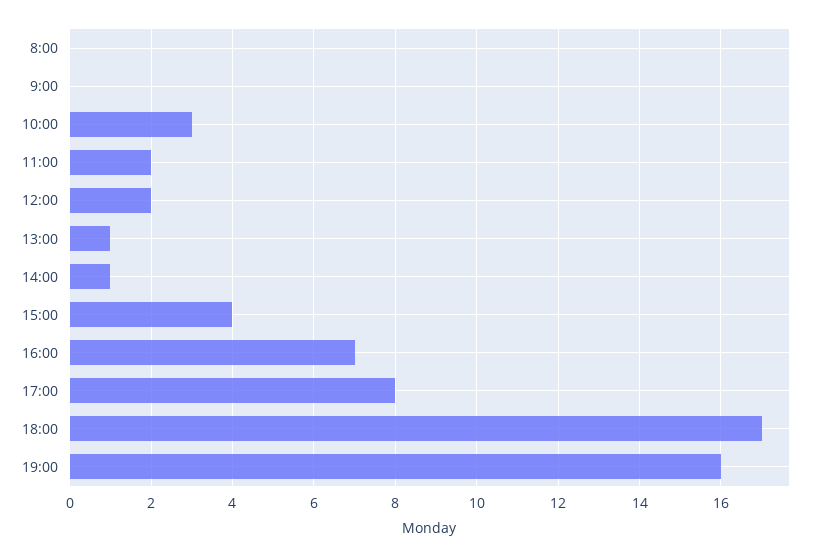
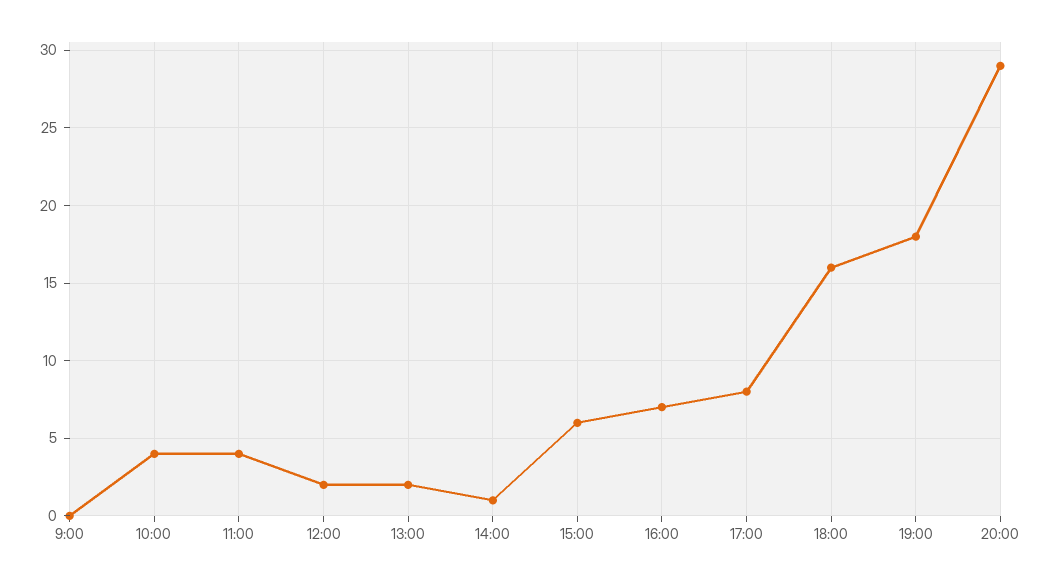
8:00: 0 -> none
10:00: 3 -> 4
11:00: 2 -> 4
13:00: 1 -> 2
15:00: 4 -> 6
18:00: 17 -> 16
19:00: 16 -> 18
20:00: none -> 29

